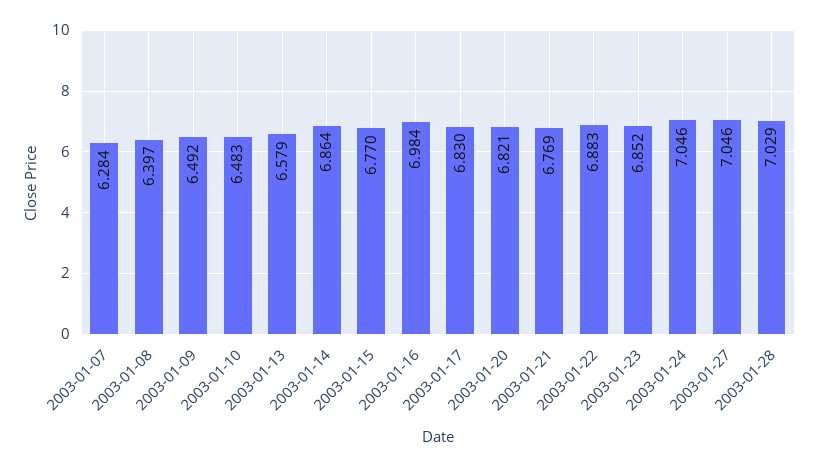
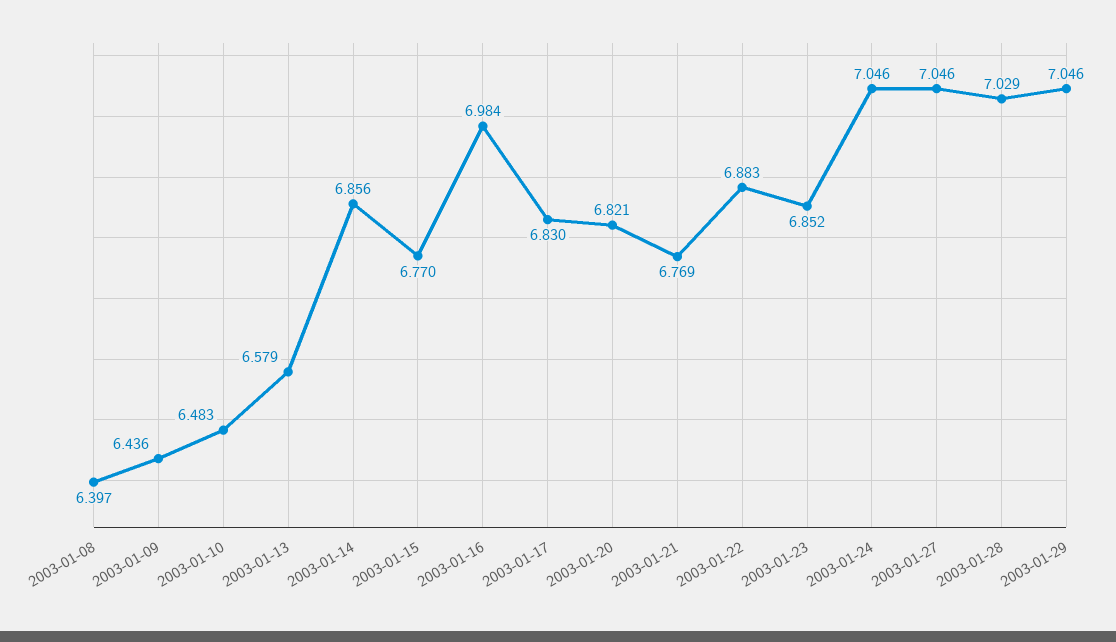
2003-01-07: 6.284 -> none
2003-01-09: 6.492 -> 6.436
2003-01-14: 6.864 -> 6.856
2003-01-29: none -> 7.046

